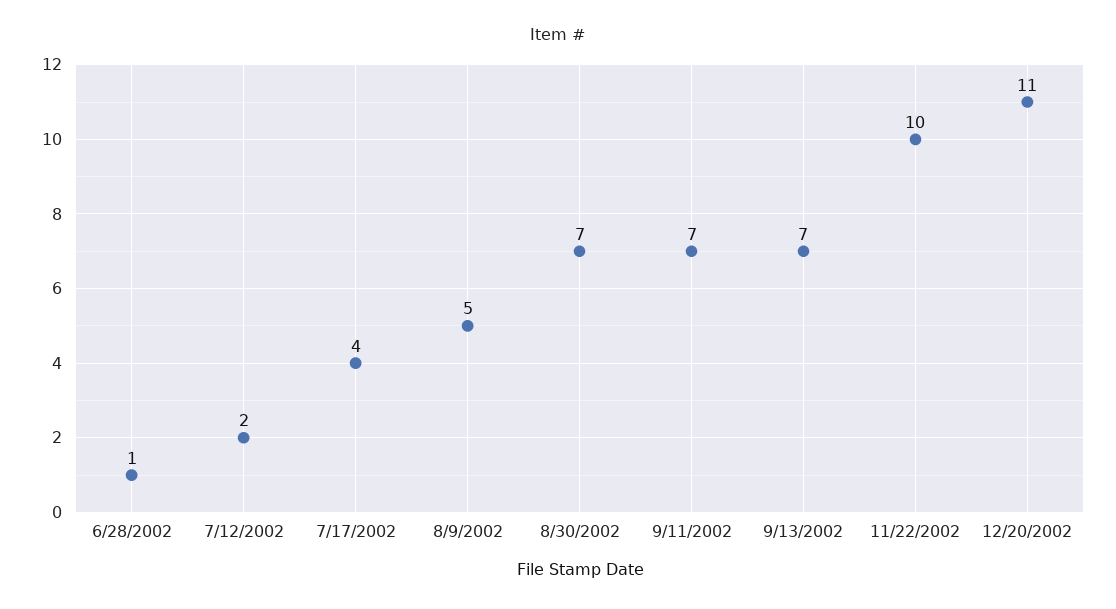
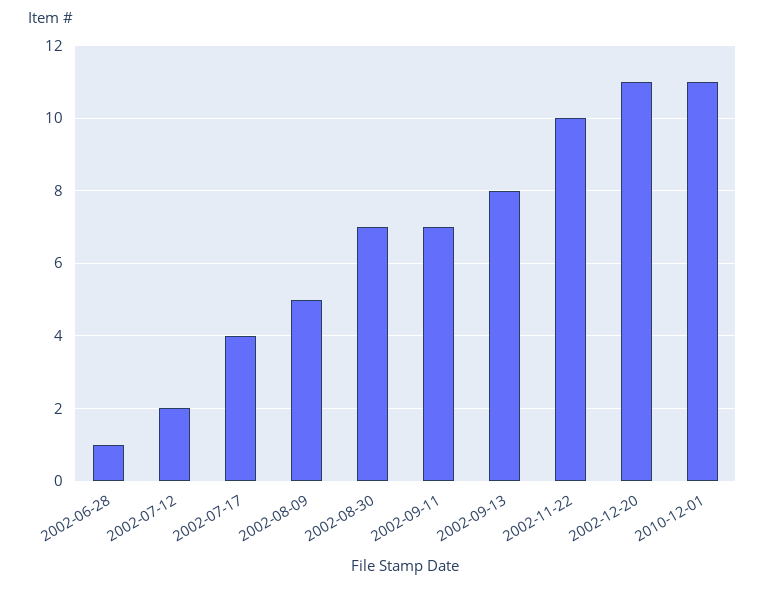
9/13/2002: 7 -> 8
2010-12-01: none -> 11

